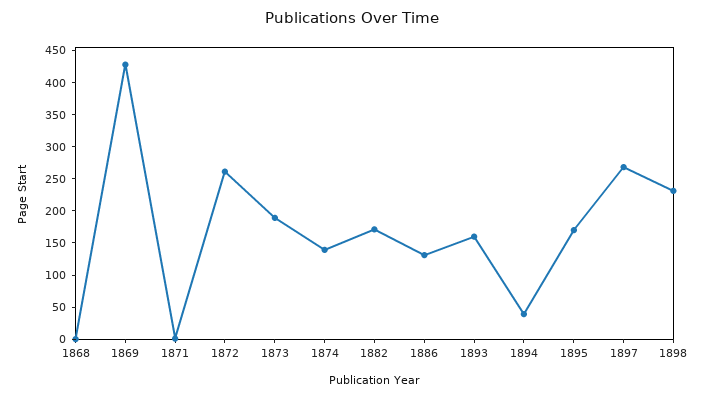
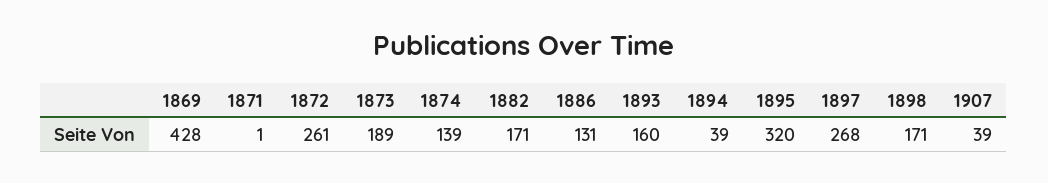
1868: 0 -> none
1895: 175 -> 320
1898: 225 -> 171
1907: none -> 39

